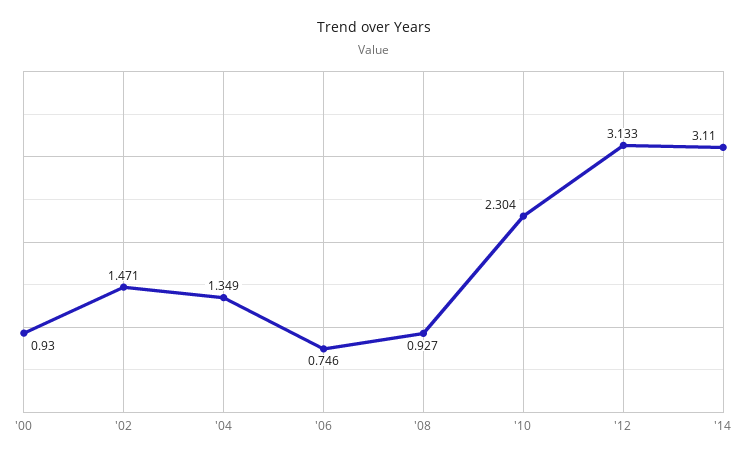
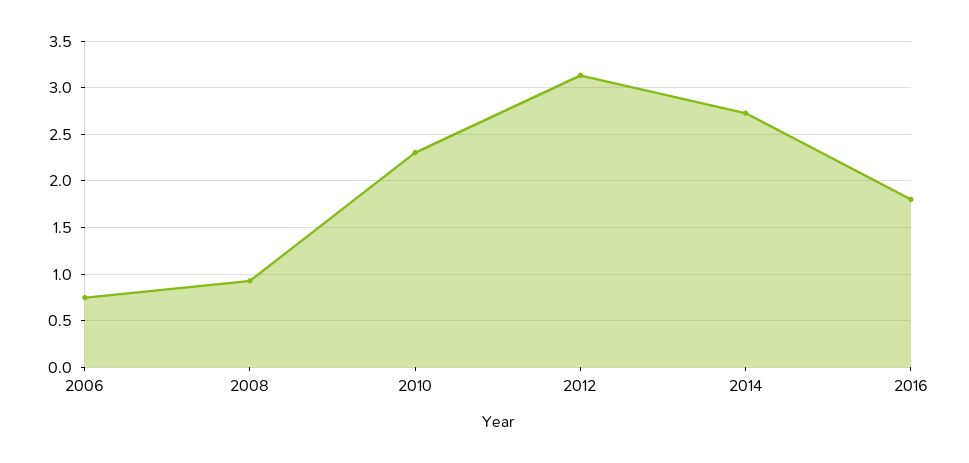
'00: 0.93 -> none
'02: 1.471 -> none
'04: 1.349 -> none
'14: 3.11 -> 2.7
2016: none -> 1.8

